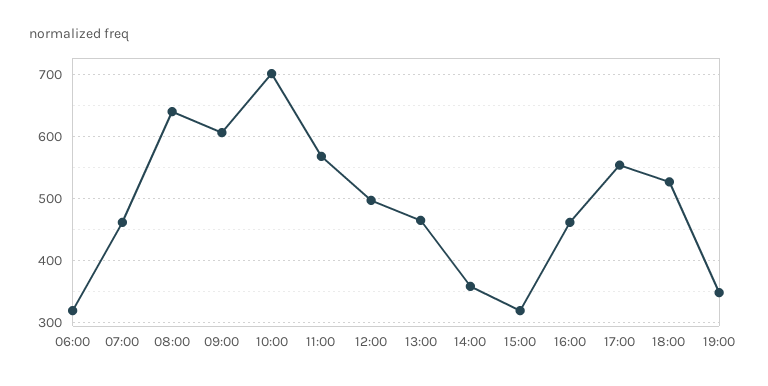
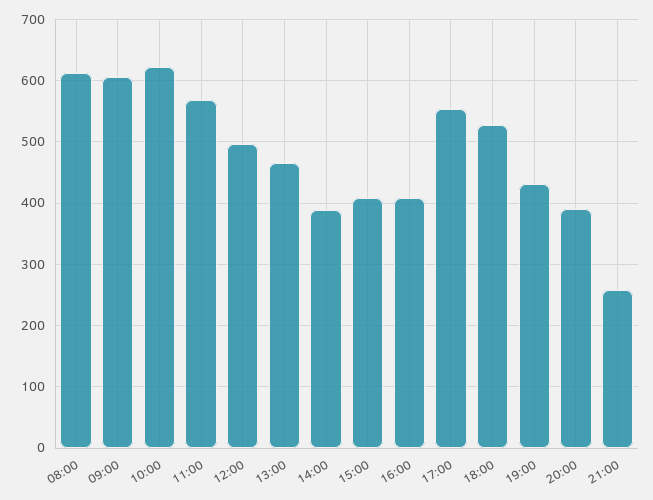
06:00: 320 -> none
07:00: 460 -> none
08:00: 640 -> 610
10:00: 700 -> 620
14:00: 360 -> 390
15:00: 320 -> 410
16:00: 460 -> 410
19:00: 350 -> 430
20:00: none -> 390
21:00: none -> 260

